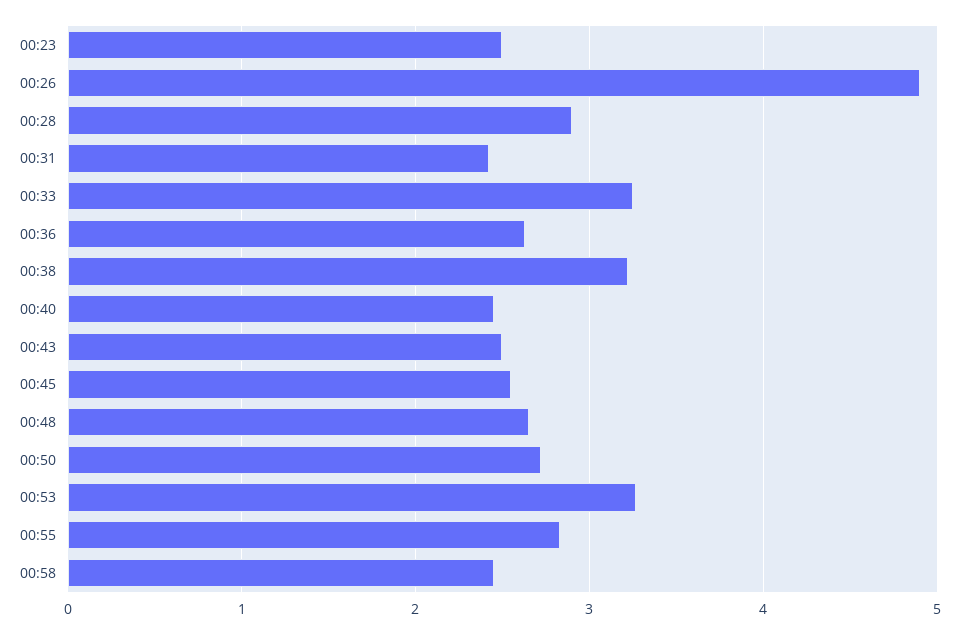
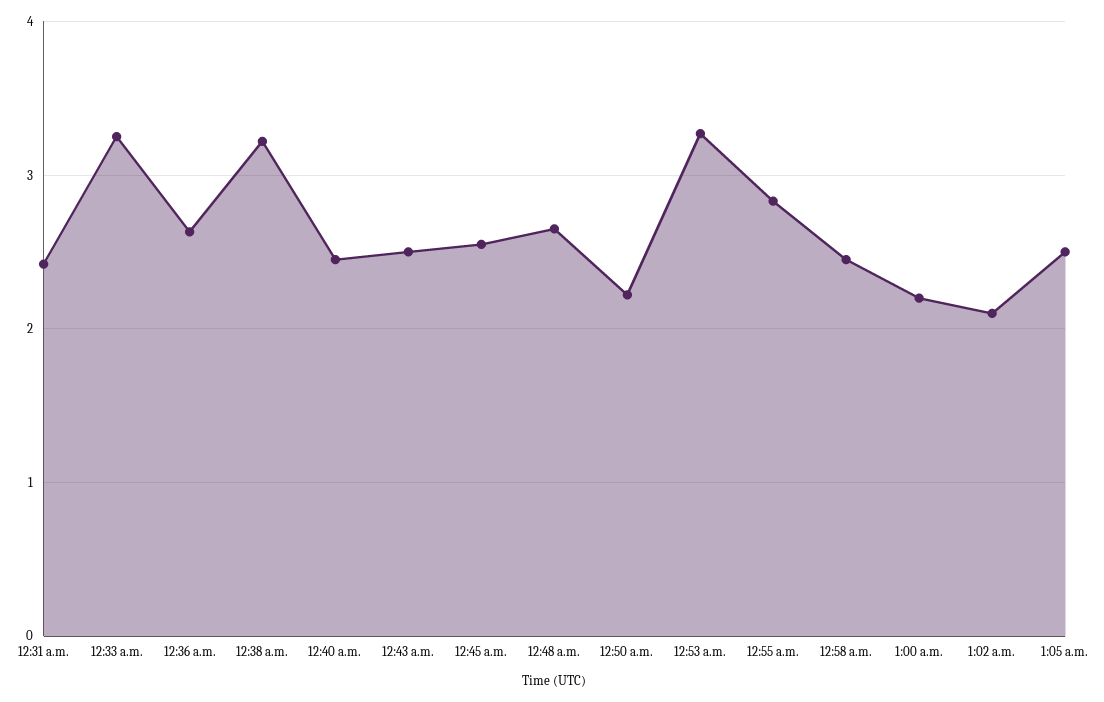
00:23: 2.5 -> none
00:26: 4.9 -> none
00:28: 2.9 -> none
00:50: 2.7 -> 2.2
1:00 a.m.: none -> 2.2
1:02 a.m.: none -> 2.1
1:05 a.m.: none -> 2.5

